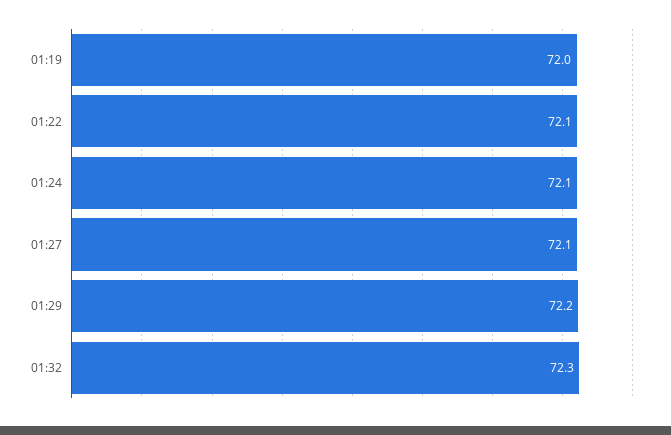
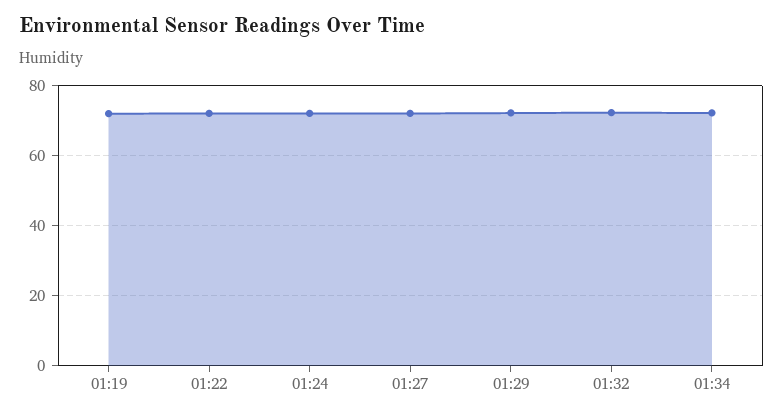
01:34: none -> 72

